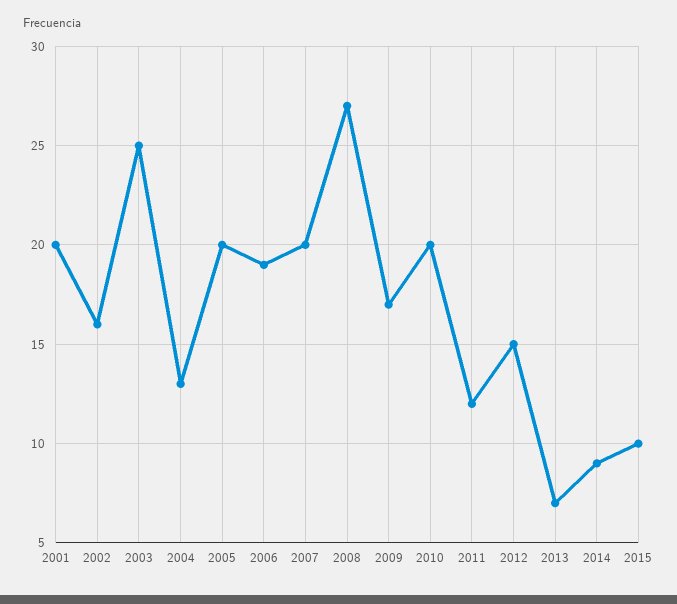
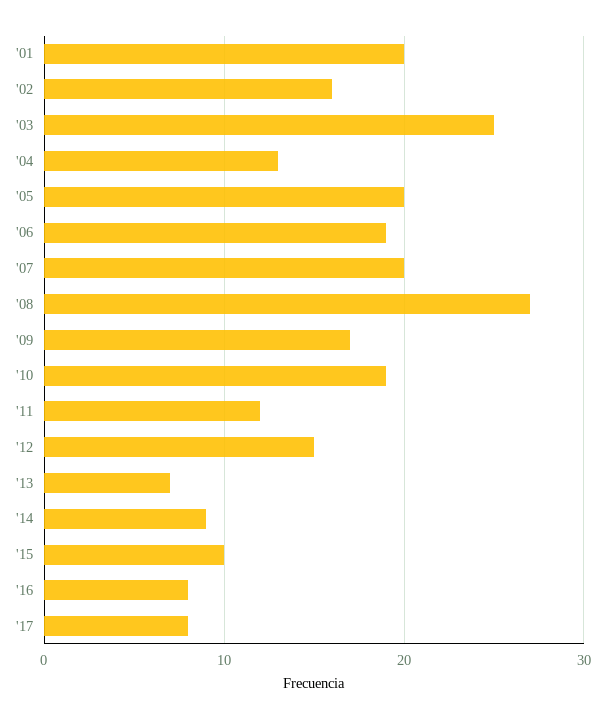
2010: 20 -> 19
'16: none -> 8
'17: none -> 8

